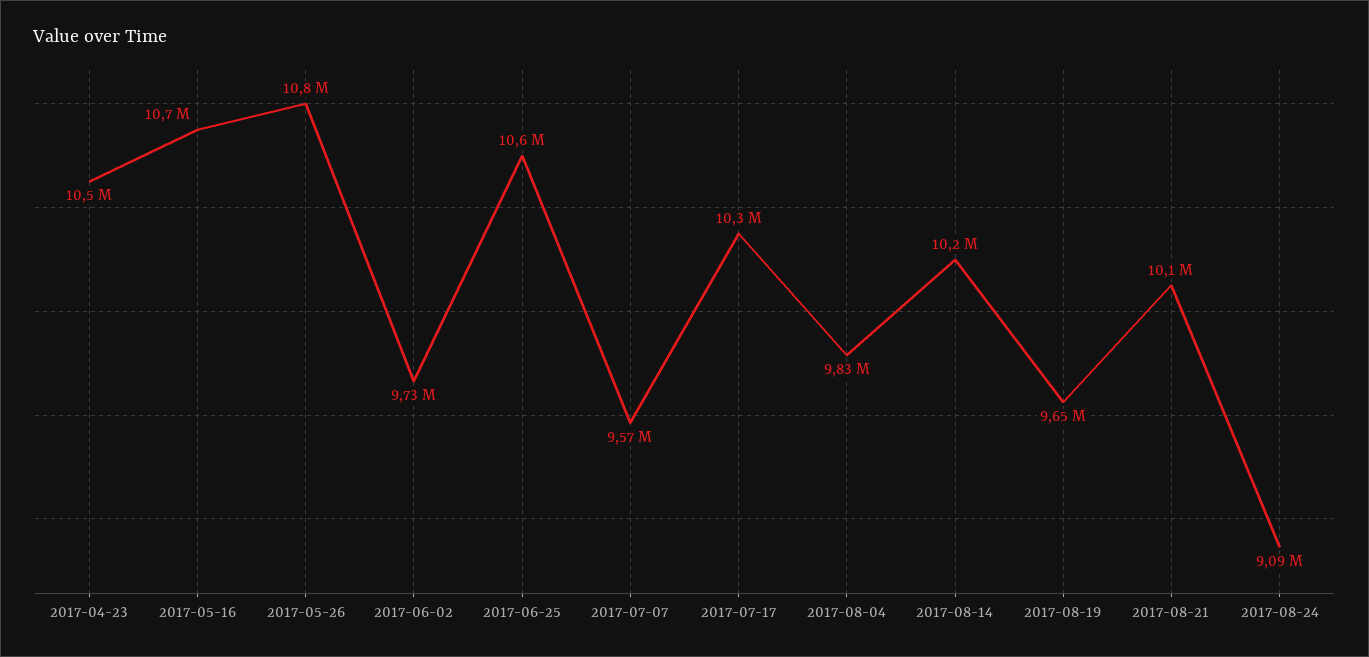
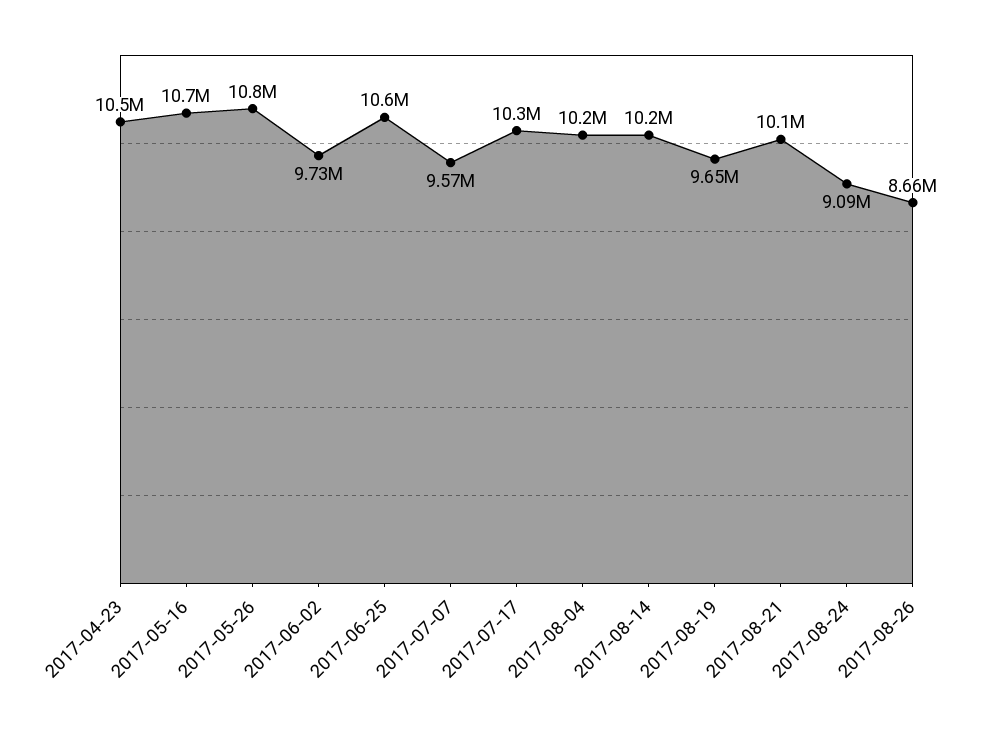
2017-08-04: 9830000 -> 10200000
2017-08-26: none -> 8660000

